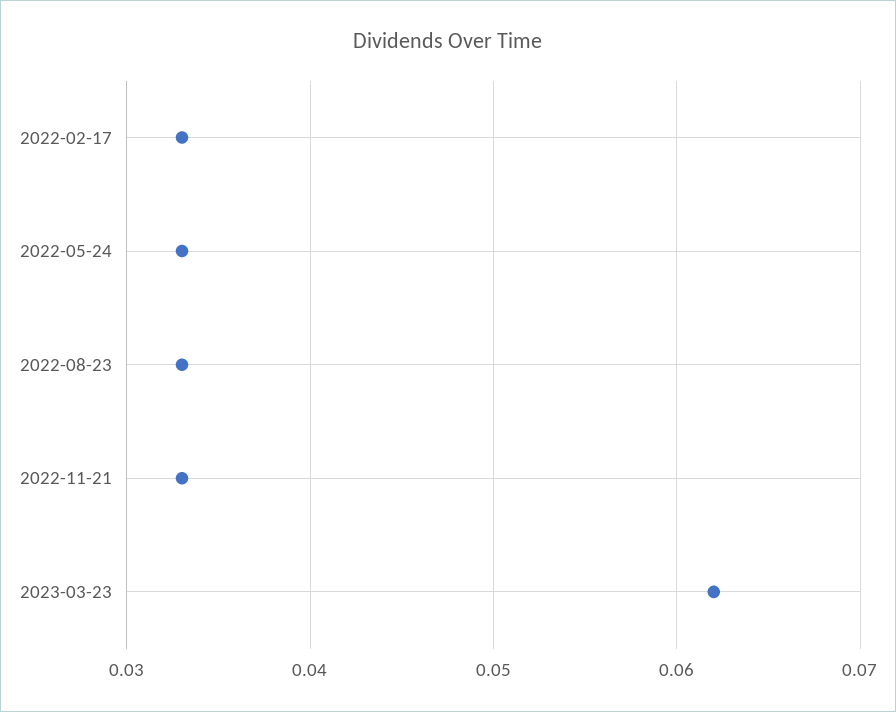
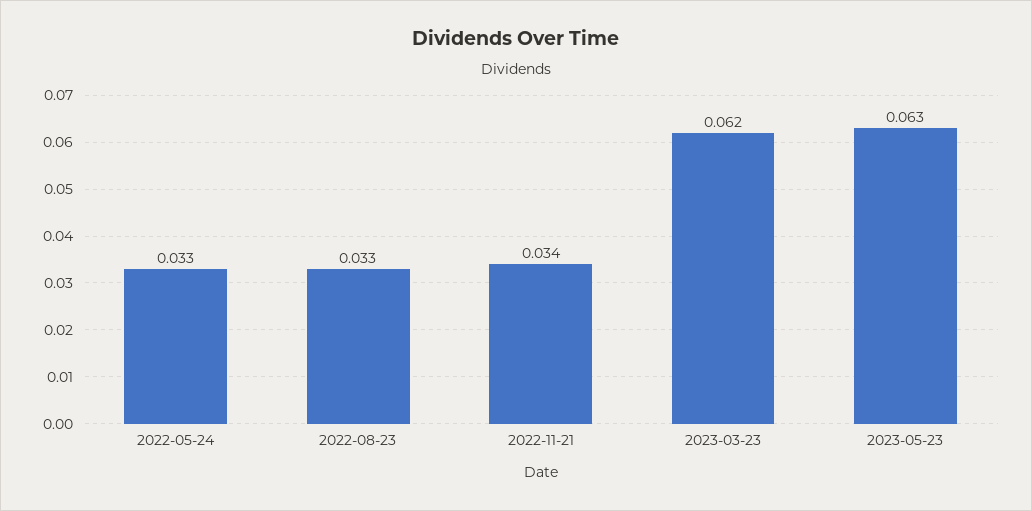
2022-02-17: 0.033 -> none
2022-11-21: 0.033 -> 0.034
2023-05-23: none -> 0.063

